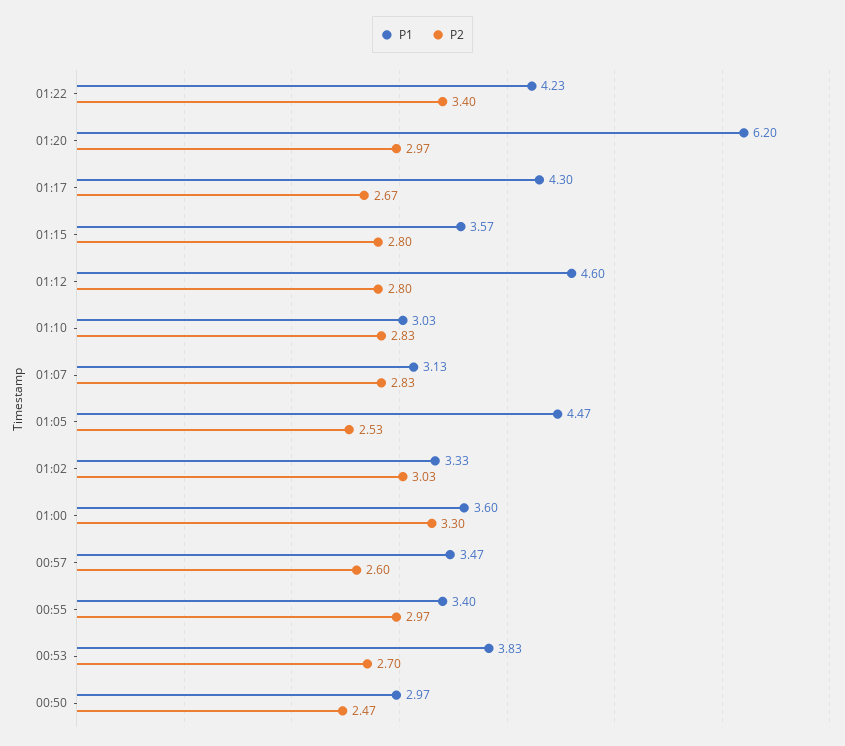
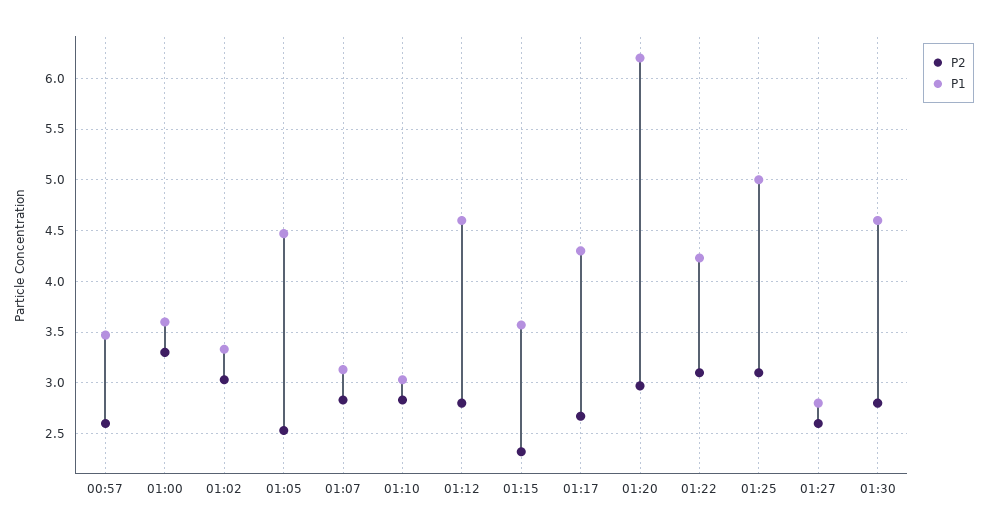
P2, 01:22: 3.4 -> 3.1
P2, 01:15: 2.8 -> 2.3
P1, 00:55: 3.4 -> none
P2, 00:55: 2.97 -> none
P1, 00:53: 3.83 -> none
P2, 00:53: 2.7 -> none
P1, 00:50: 2.97 -> none
P2, 00:50: 2.47 -> none
P2, 01:25: none -> 3.1
P1, 01:25: none -> 5
P2, 01:27: none -> 2.6
P1, 01:27: none -> 2.8
P2, 01:30: none -> 2.8
P1, 01:30: none -> 4.6

